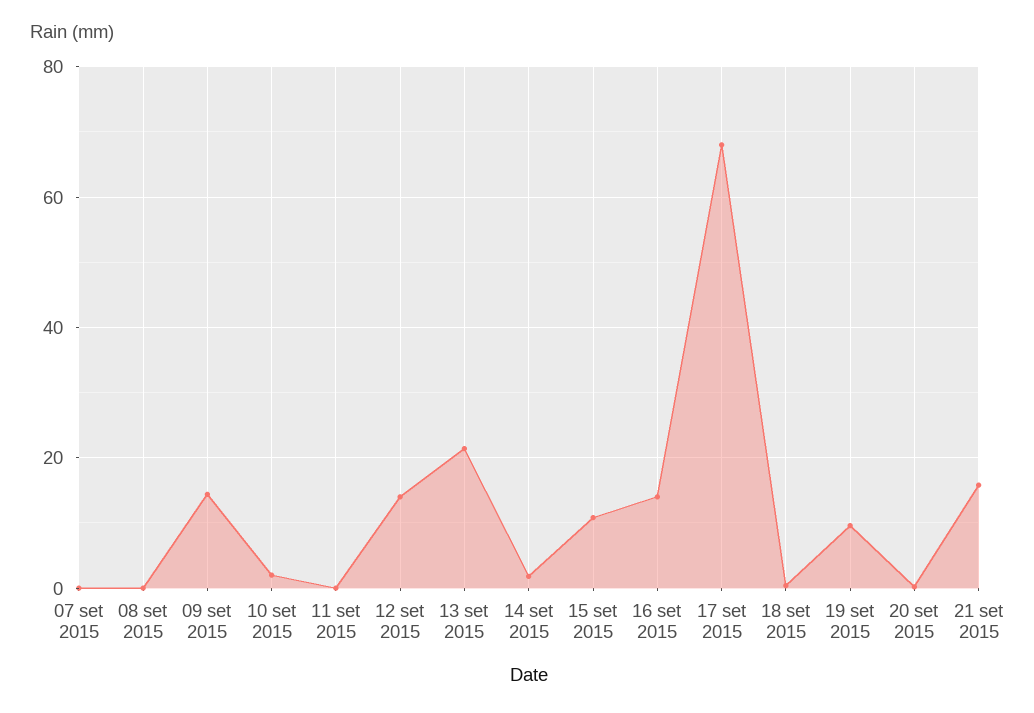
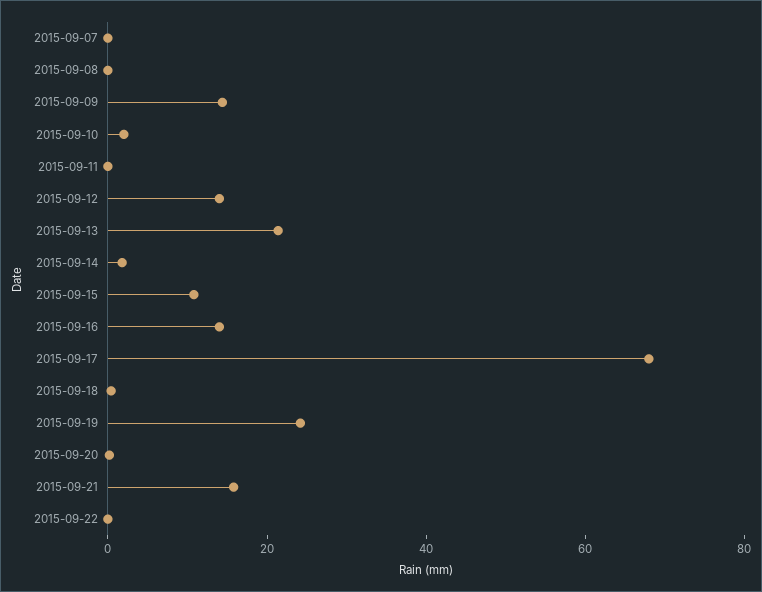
19 set 2015: 10 -> 25
2015-09-22: none -> 0

